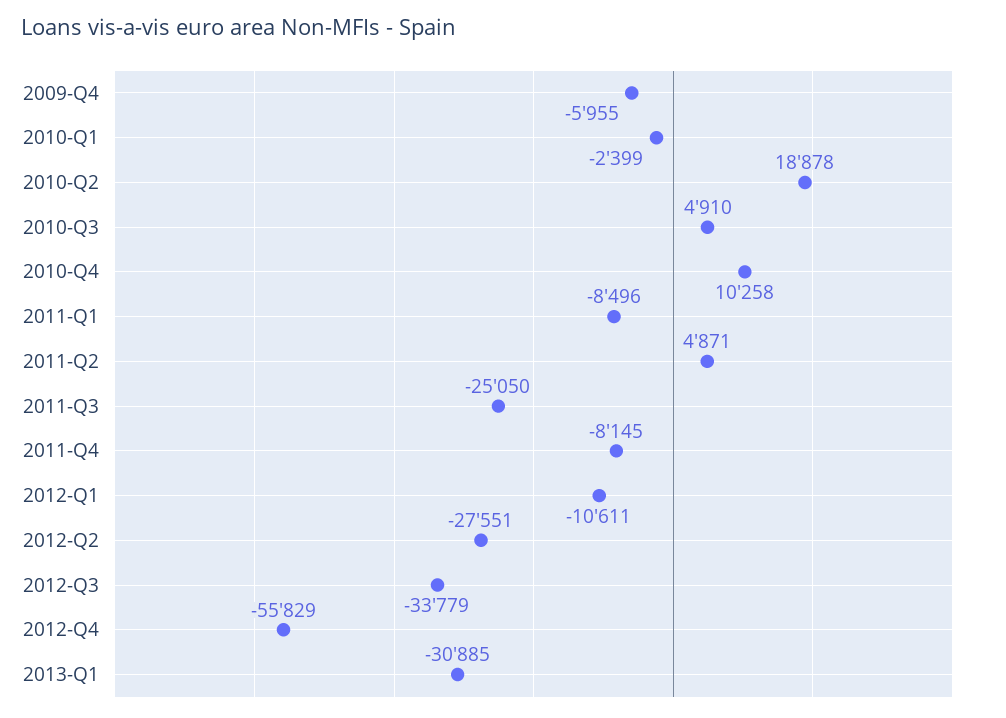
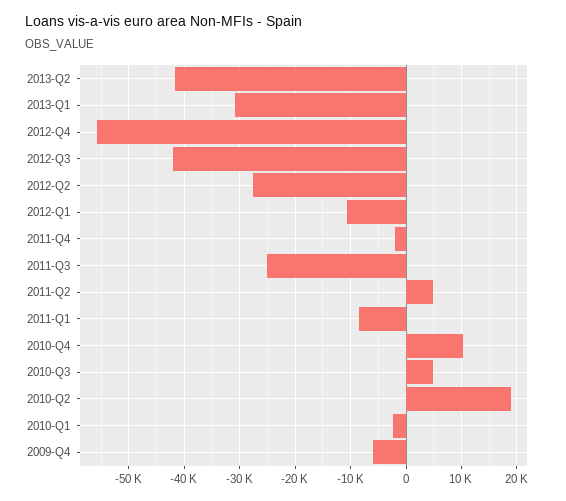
2011-Q4: -8145 -> -2000
2012-Q3: -33779 -> -42000
2013-Q2: none -> -42000

